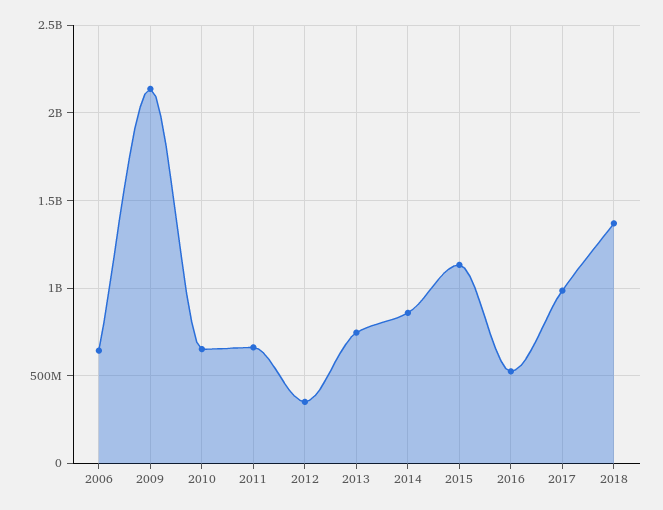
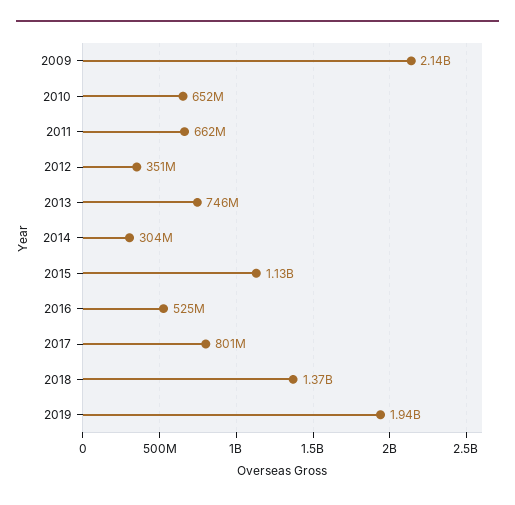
2006: 650000000 -> none
2014: 850000000 -> 304000000
2017: 1000000000 -> 801000000
2019: none -> 1940000000

